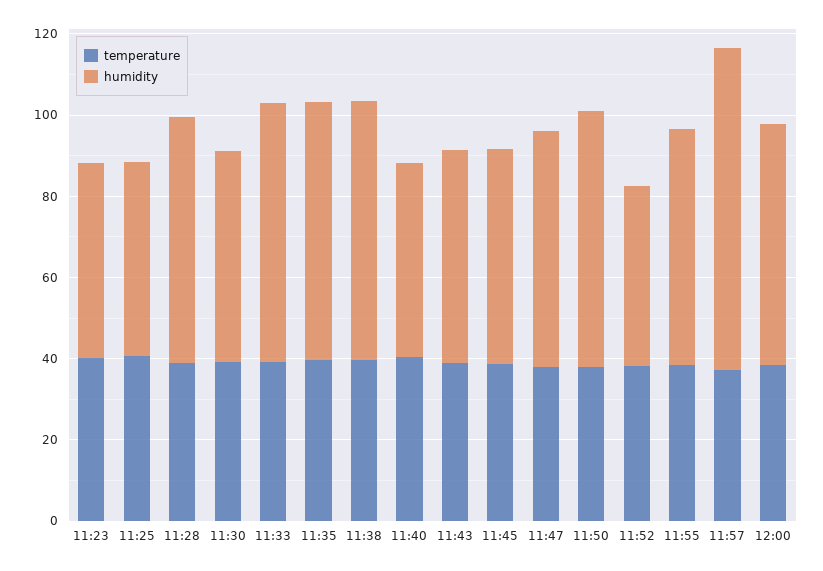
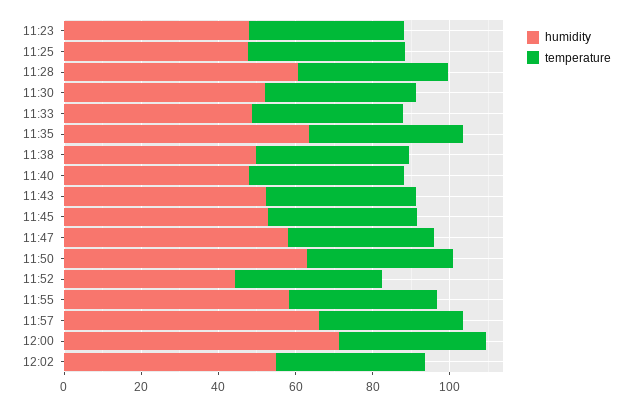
humidity, 11:33: 65 -> 50
humidity, 11:38: 65 -> 50
humidity, 11:57: 80 -> 65
humidity, 12:00: 60 -> 70
humidity, 12:02: none -> 55
temperature, 12:02: none -> 40

